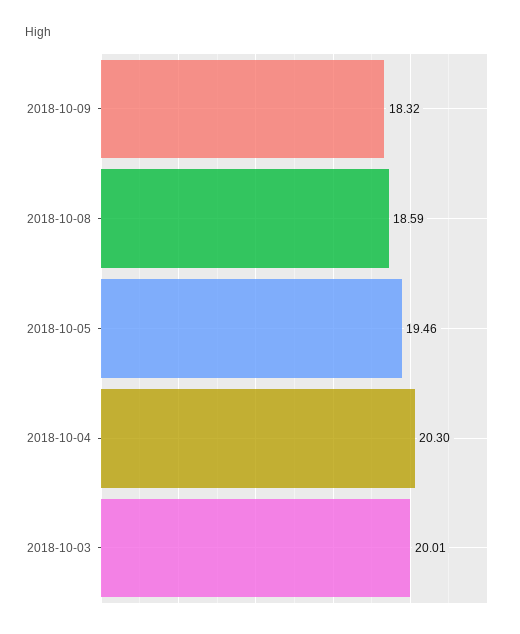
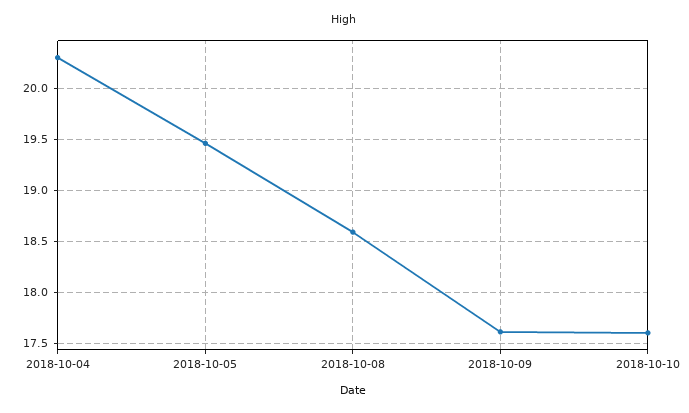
2018-10-09: 18.32 -> 17.6
2018-10-03: 20.01 -> none
2018-10-10: none -> 17.6

